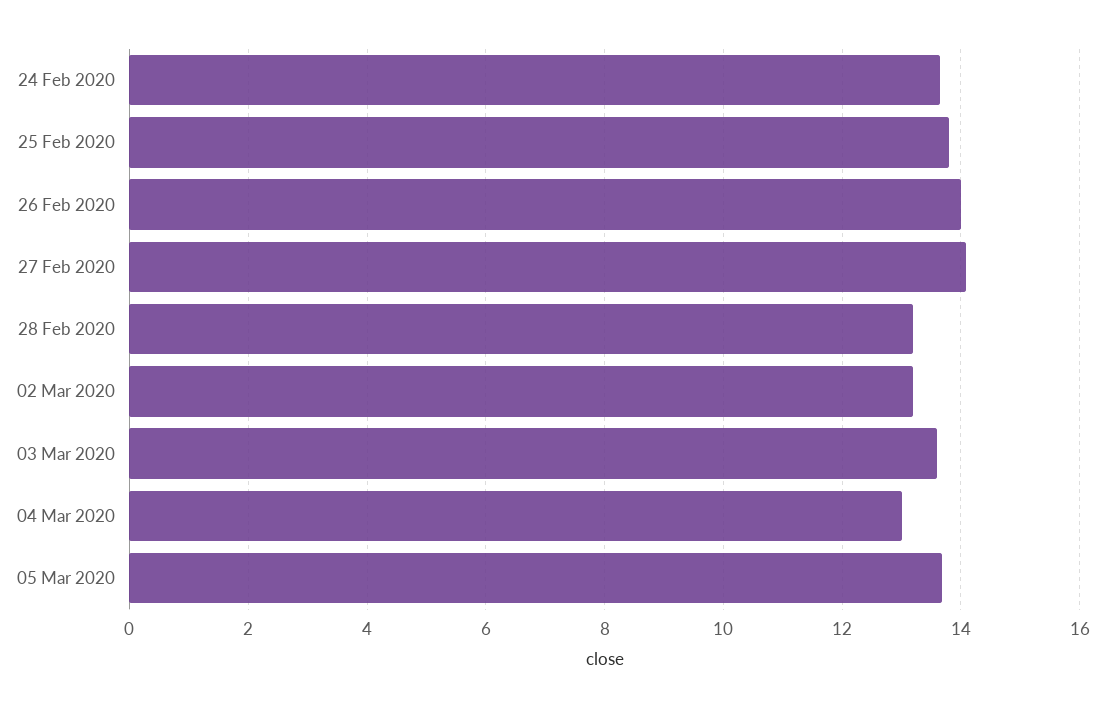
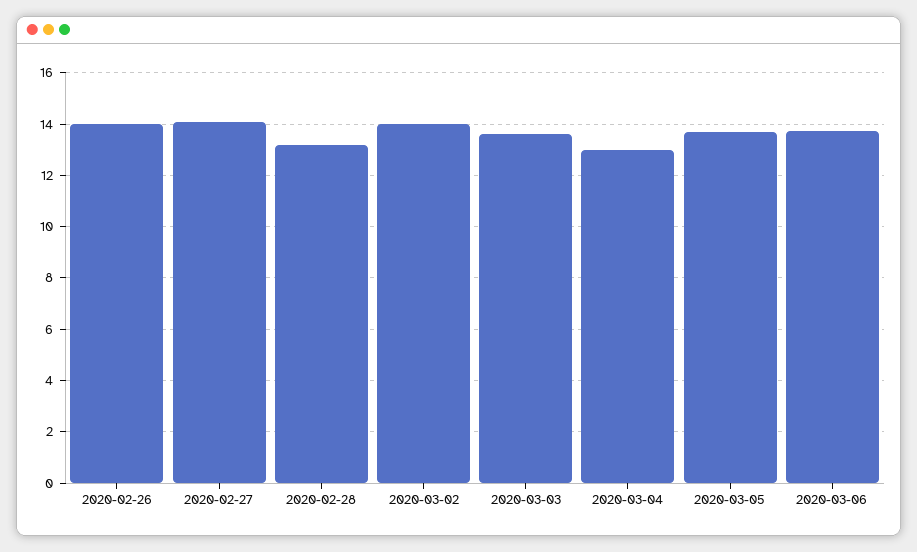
24 Feb 2020: 13.6 -> none
25 Feb 2020: 13.8 -> none
02 Mar 2020: 13.2 -> 14
2020-03-06: none -> 13.75

